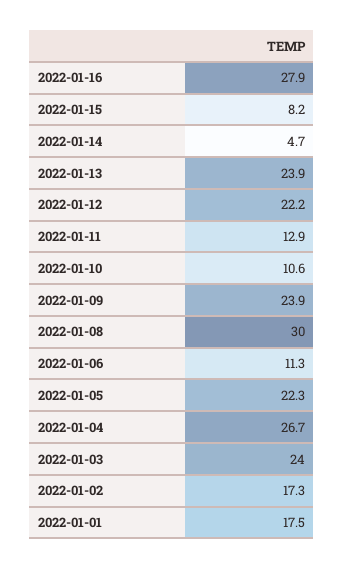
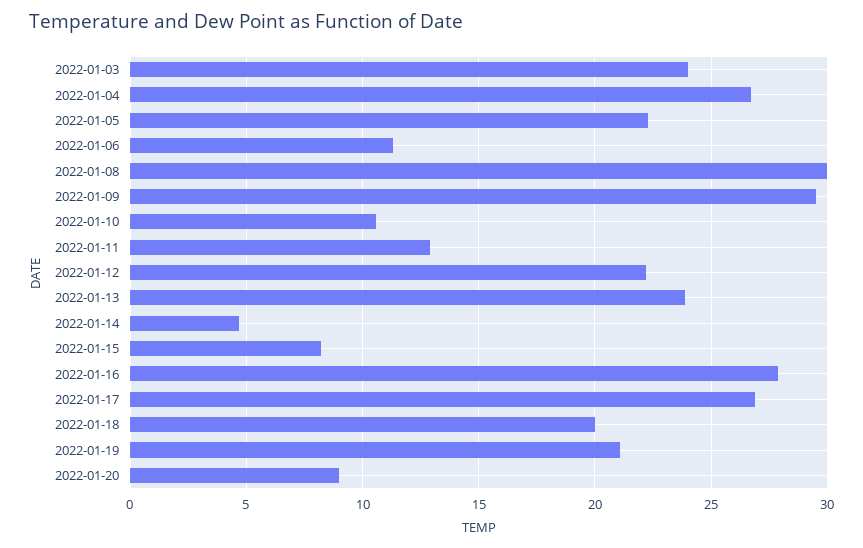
2022-01-09: 23.9 -> 29.5
2022-01-02: 17.3 -> none
2022-01-01: 17.5 -> none
2022-01-17: none -> 27
2022-01-18: none -> 20
2022-01-19: none -> 21
2022-01-20: none -> 9

